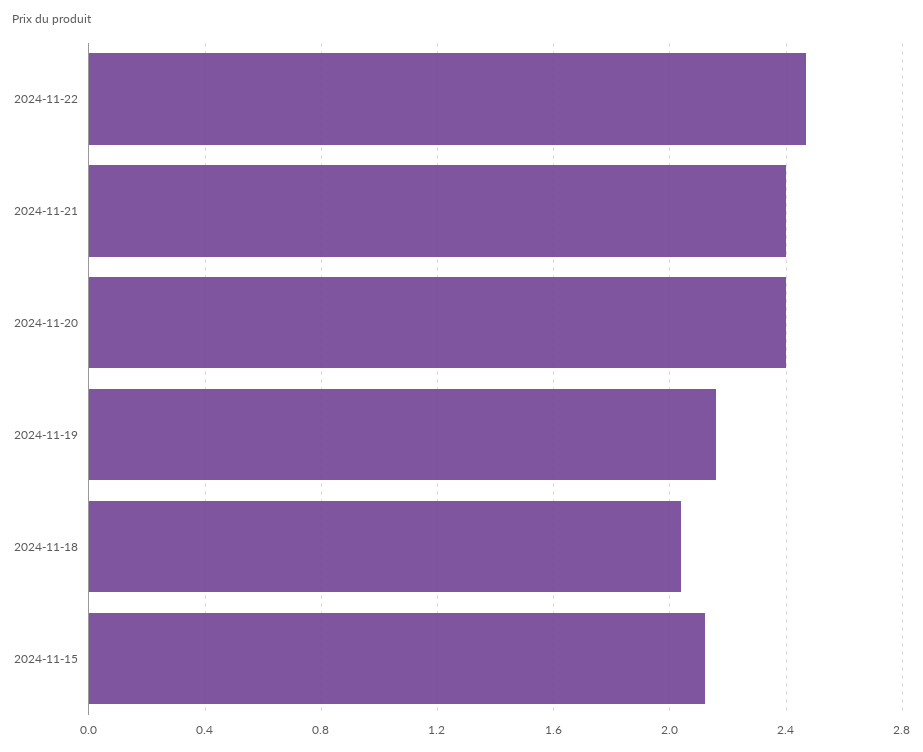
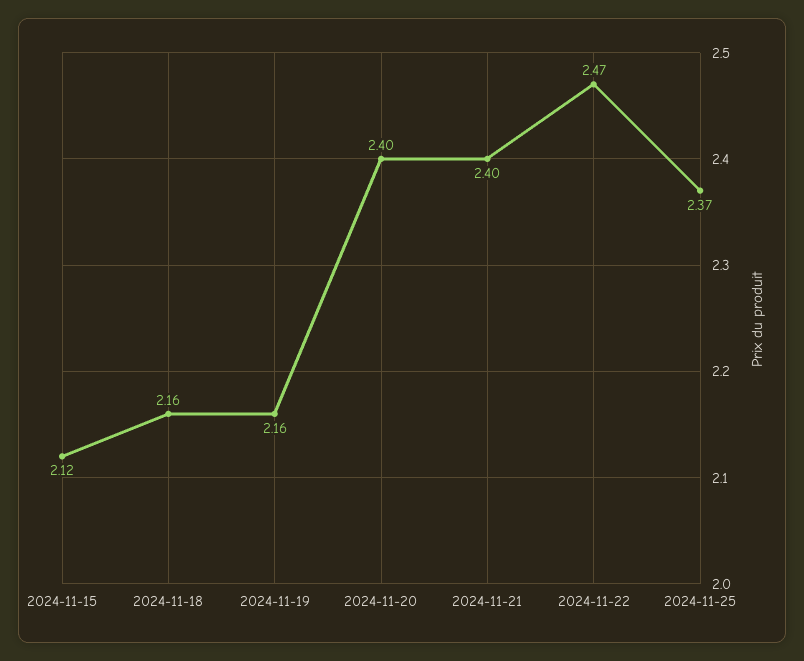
2024-11-18: 2.05 -> 2.16
2024-11-25: none -> 2.37

